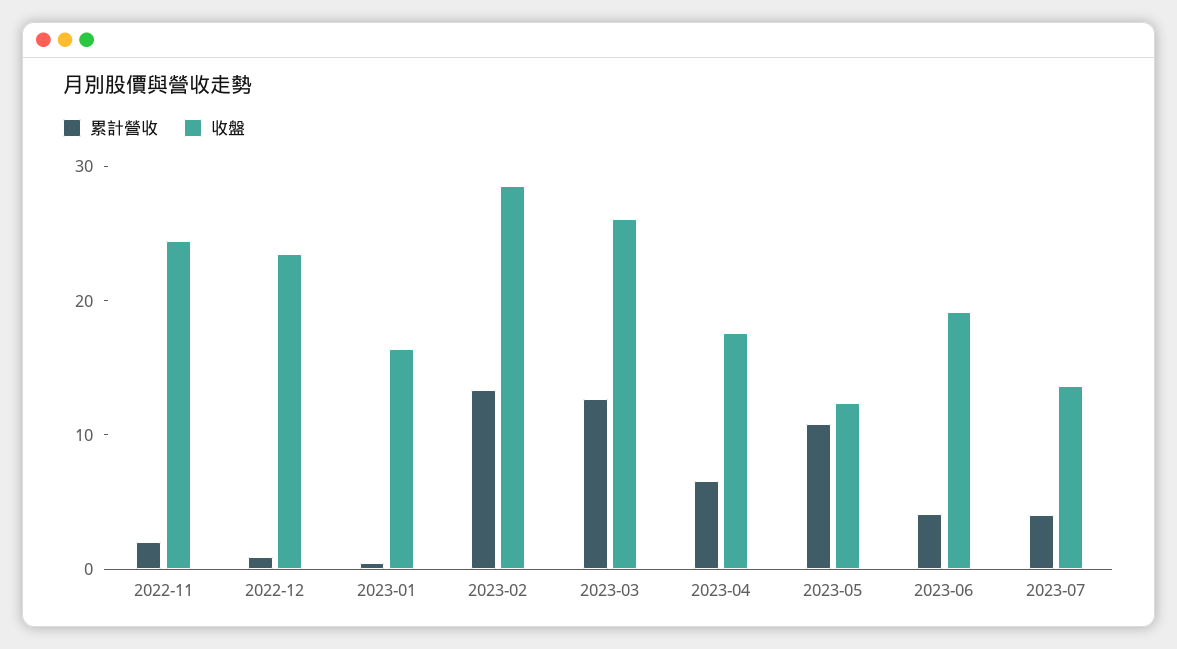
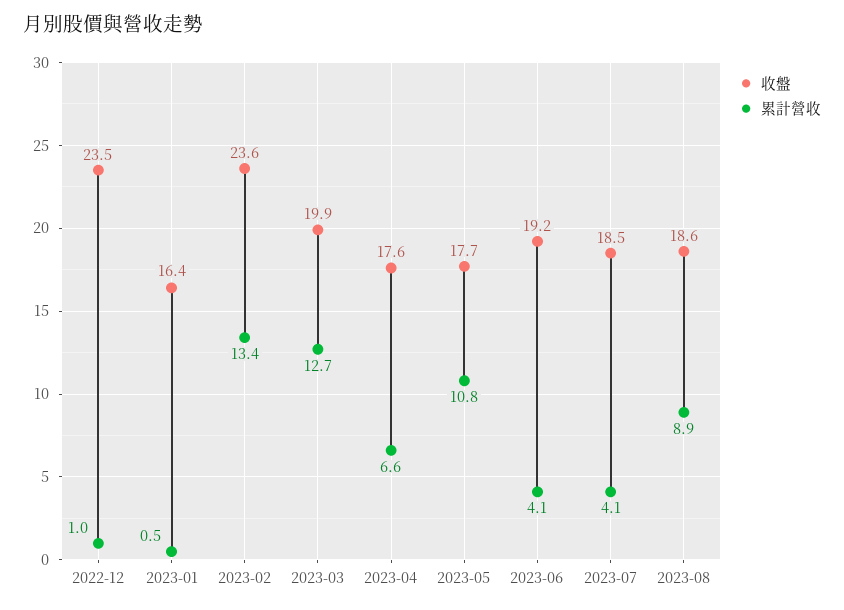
累計營收, 2022-11: 2 -> none
收盤, 2022-11: 24 -> none
收盤, 2023-02: 28 -> 23.6
收盤, 2023-03: 26 -> 19.9
收盤, 2023-05: 12 -> 17.7
收盤, 2023-07: 14 -> 18.5
收盤, 2023-08: none -> 18.6
累計營收, 2023-08: none -> 8.9

